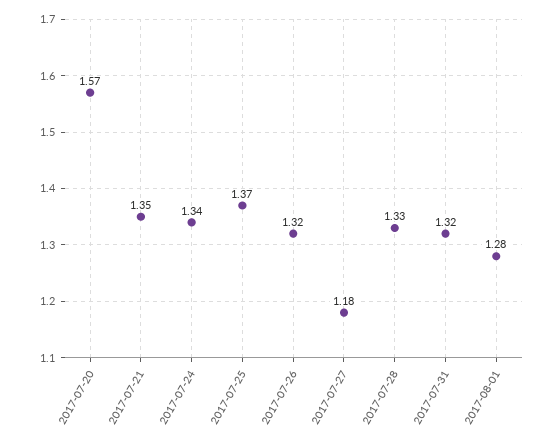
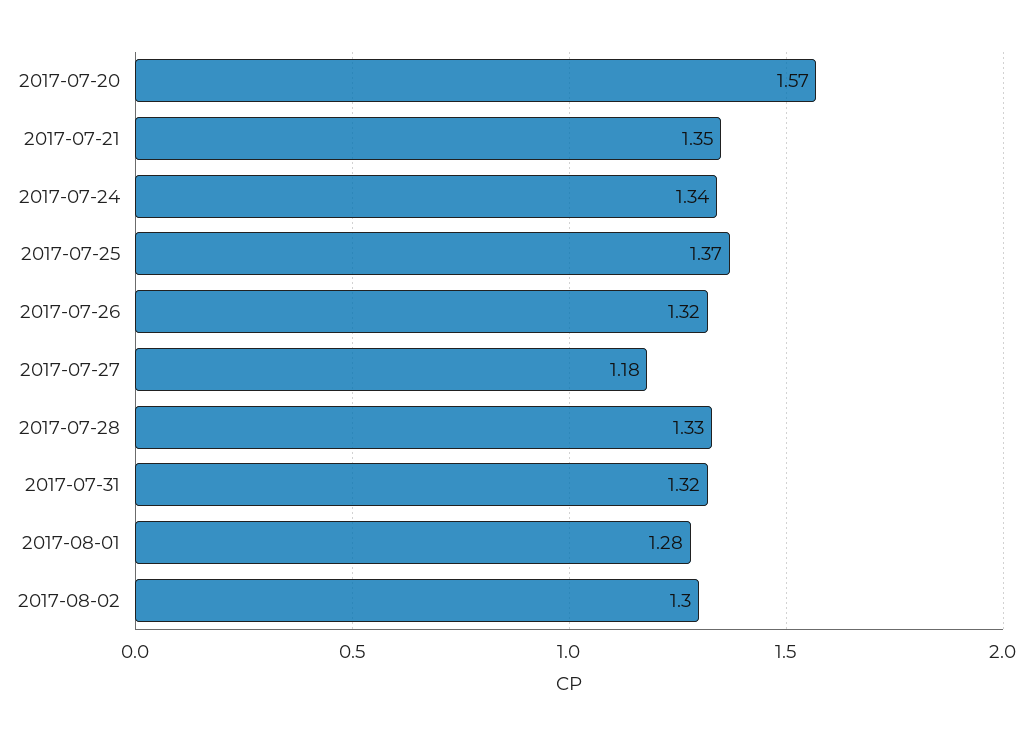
2017-08-02: none -> 1.3

